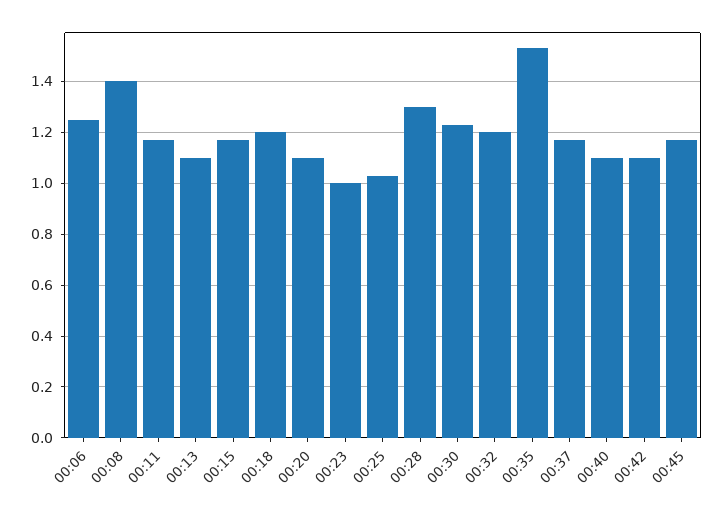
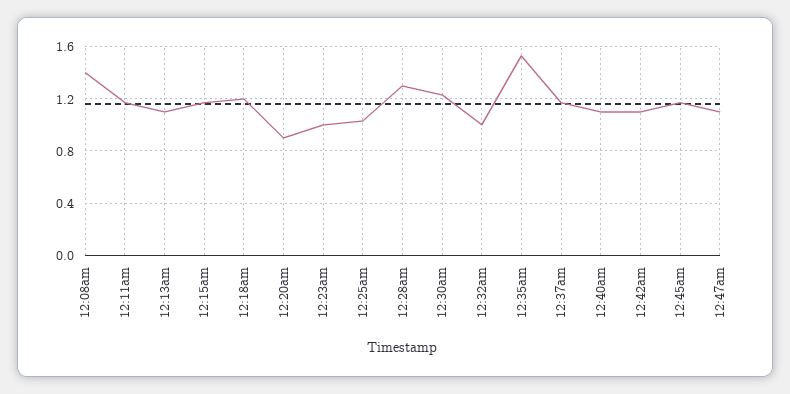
00:06: 1.25 -> none
00:20: 1.1 -> 0.9
00:32: 1.2 -> 1
12:47am: none -> 1.1

